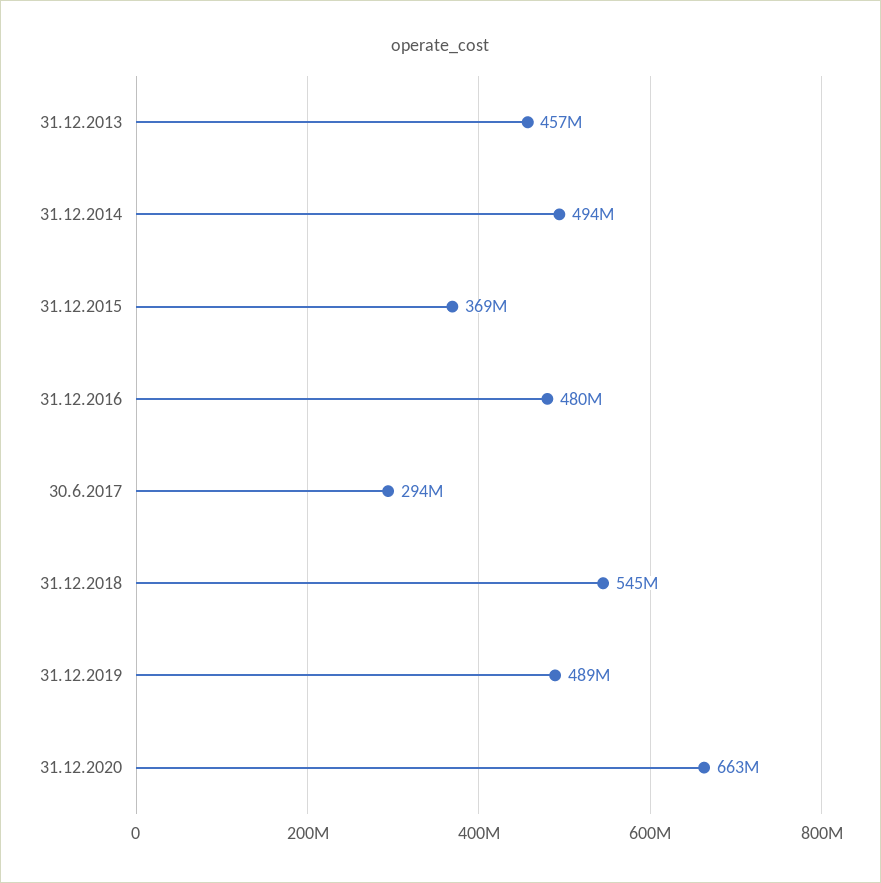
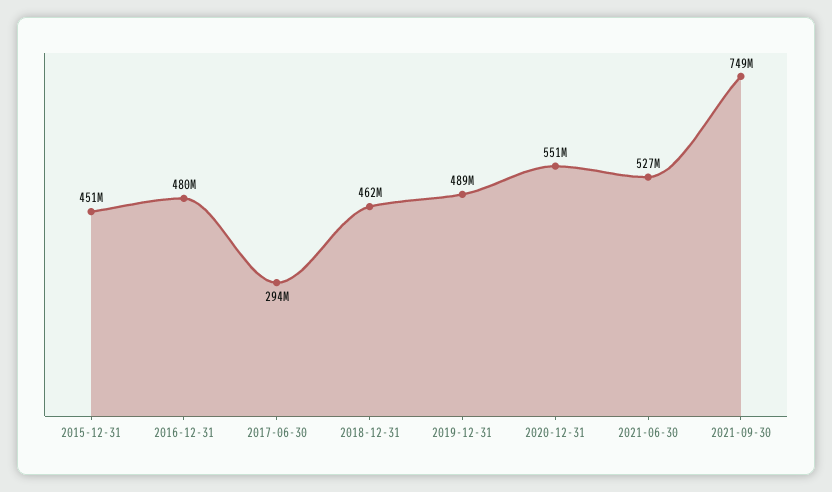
31.12.2013: 457000000 -> none
31.12.2014: 494000000 -> none
31.12.2015: 369000000 -> 451000000
31.12.2018: 545000000 -> 462000000
31.12.2020: 663000000 -> 551000000
2021-06-30: none -> 527000000
2021-09-30: none -> 749000000

